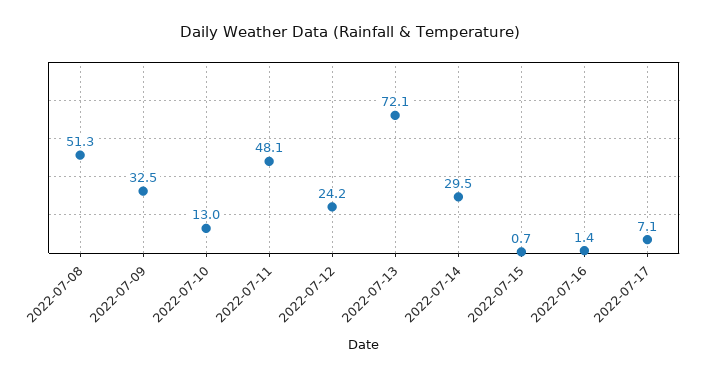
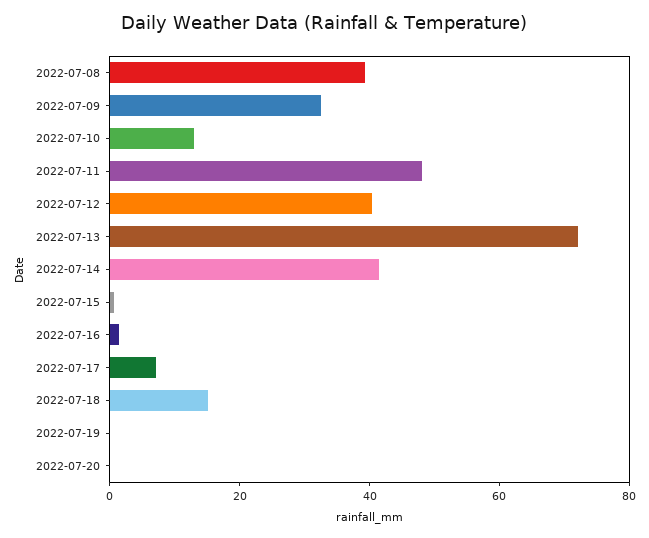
2022-07-08: 51.3 -> 40
2022-07-12: 24.2 -> 40
2022-07-14: 29.5 -> 40
2022-07-18: none -> 15
2022-07-19: none -> 0
2022-07-20: none -> 0

